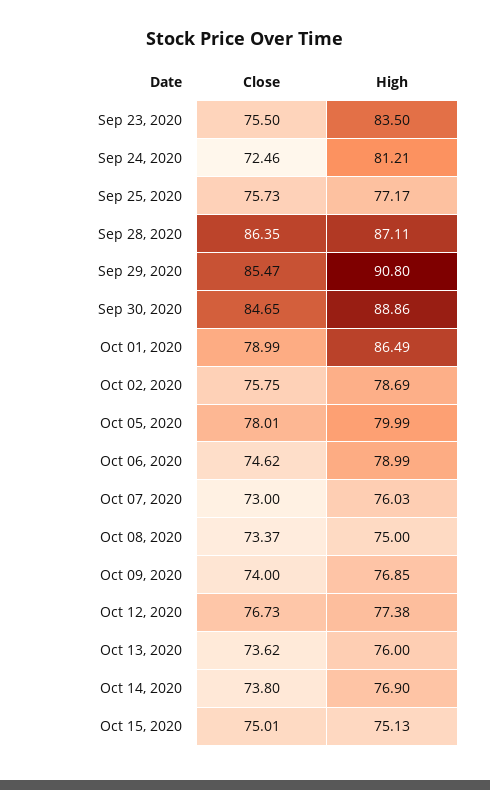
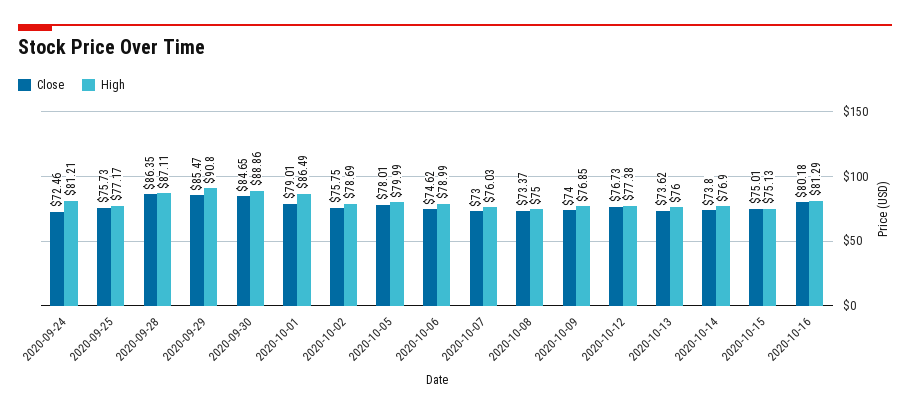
Close, Sep 23, 2020: 75.5 -> none
High, Sep 23, 2020: 83.5 -> none
Close, Oct 01, 2020: 78.99 -> 79.01
Close, 2020-10-16: none -> 80.18
High, 2020-10-16: none -> 81.29

